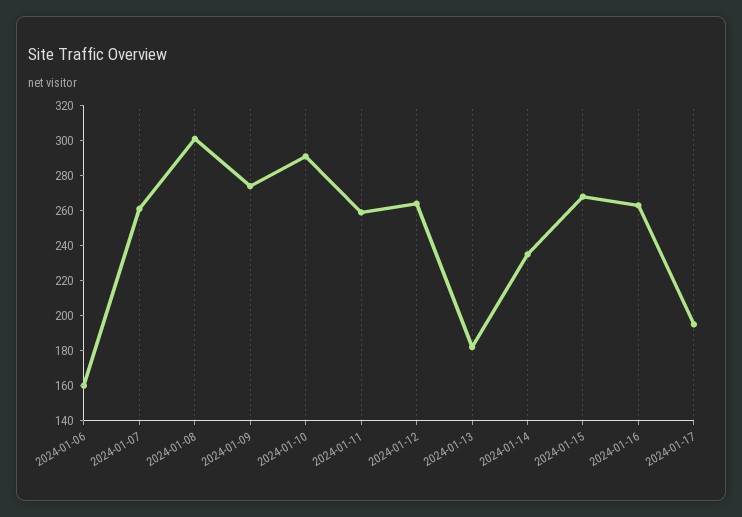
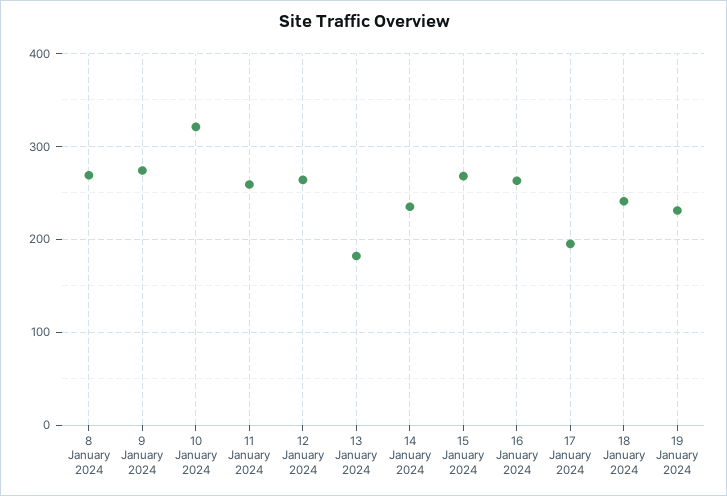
2024-01-06: 160 -> none
2024-01-07: 260 -> none
2024-01-08: 300 -> 270
2024-01-10: 290 -> 320
18 January 2024: none -> 240
19 January 2024: none -> 230

